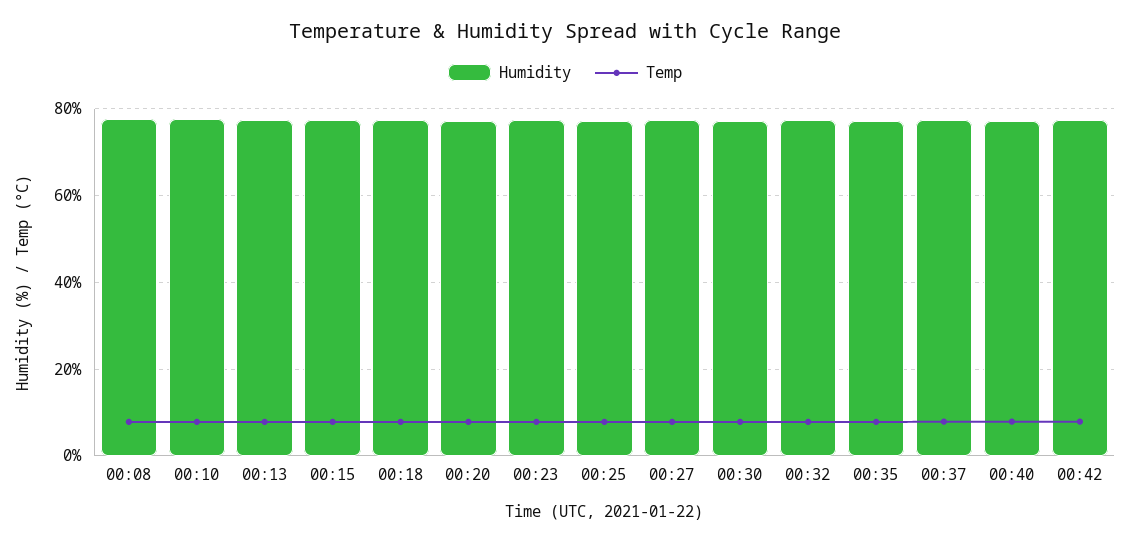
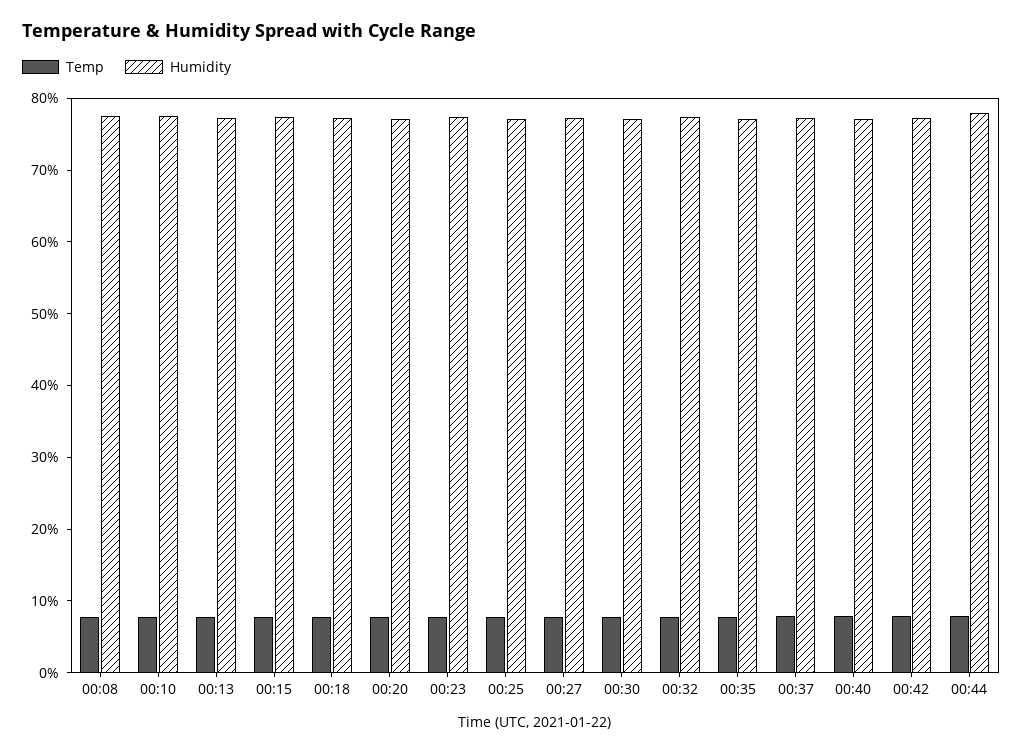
Temp, 00:44: none -> 8
Humidity, 00:44: none -> 78

